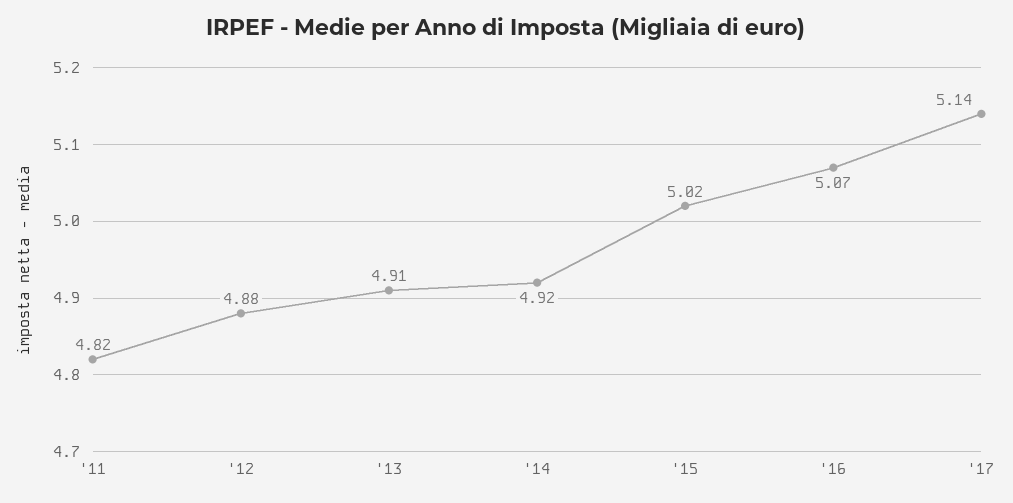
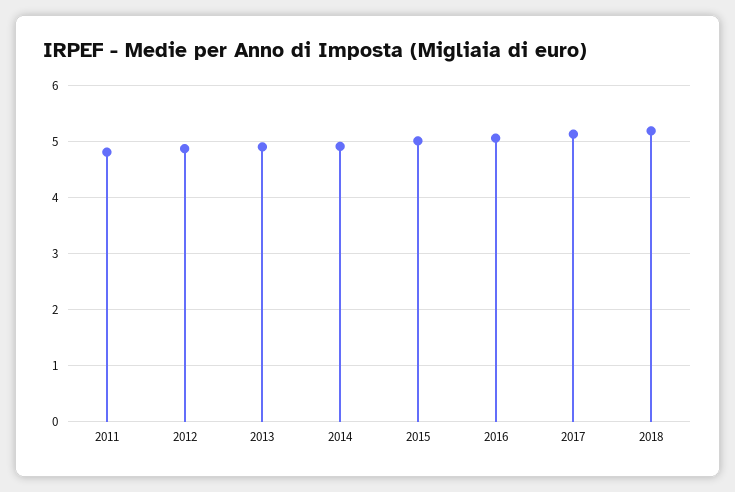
2018: none -> 5.2

